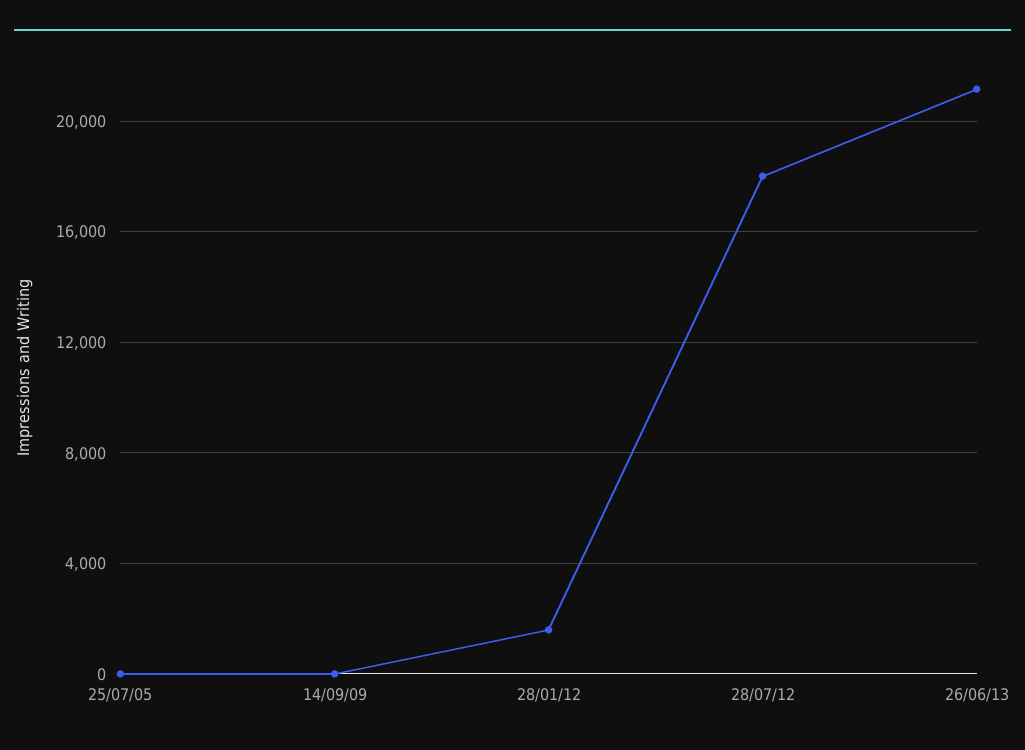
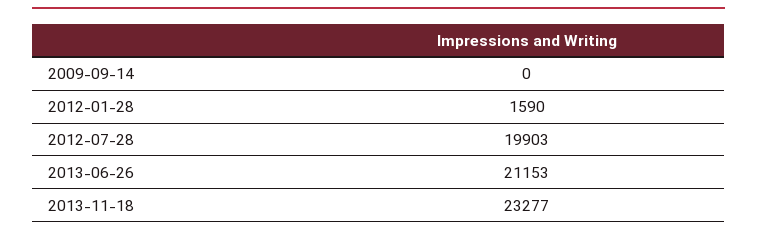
25/07/05: 0 -> none
28/07/12: 18000 -> 19903
2013-11-18: none -> 23277

